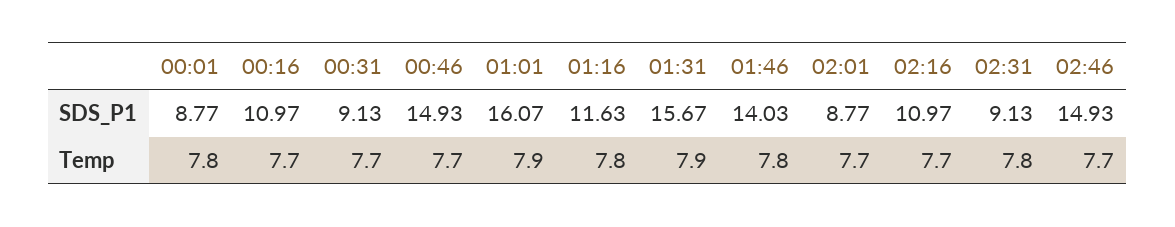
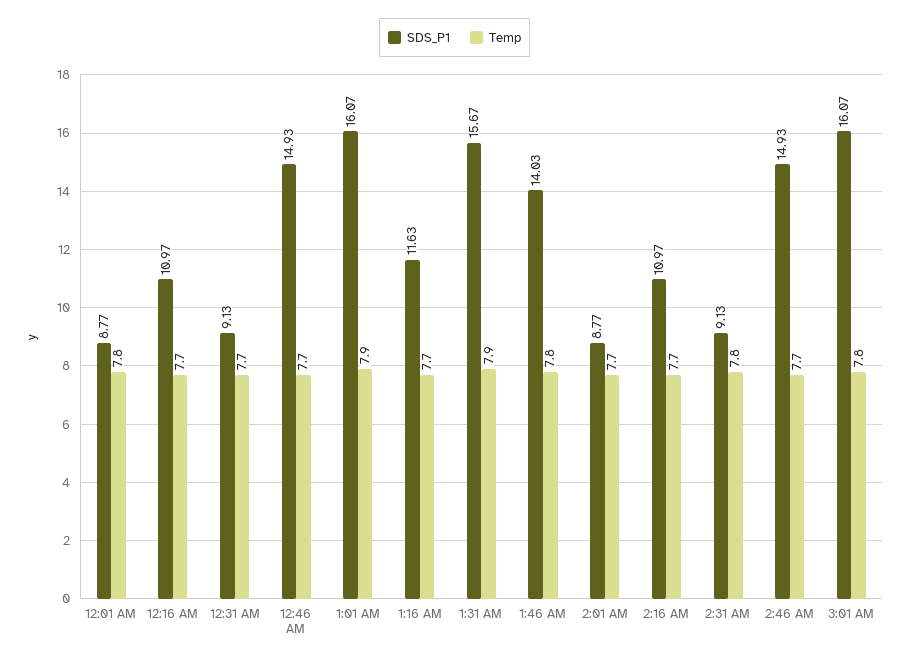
Temp, 01:16: 7.8 -> 7.7
SDS_P1, 3:01 AM: none -> 16.07
Temp, 3:01 AM: none -> 7.8

